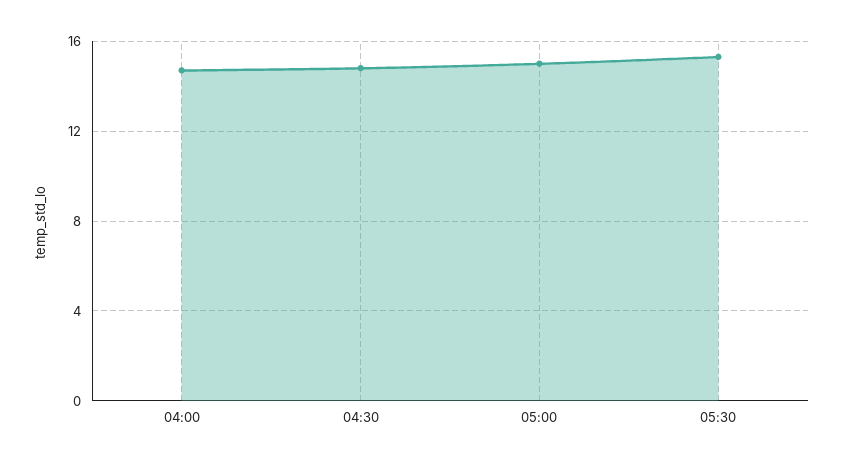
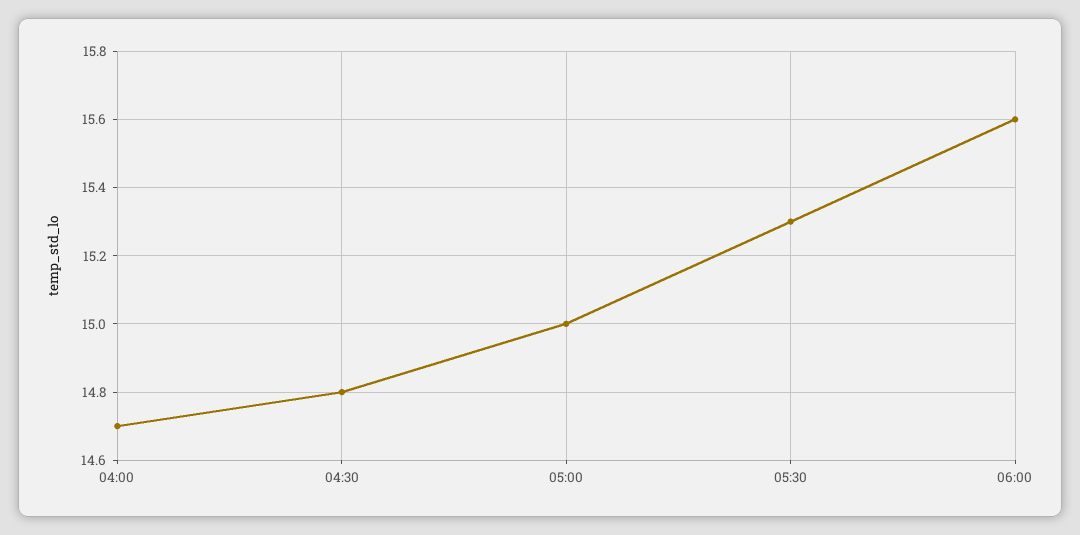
06:00: none -> 15.6

